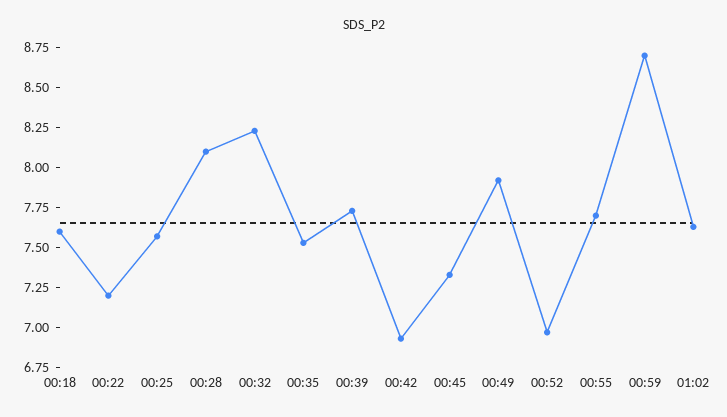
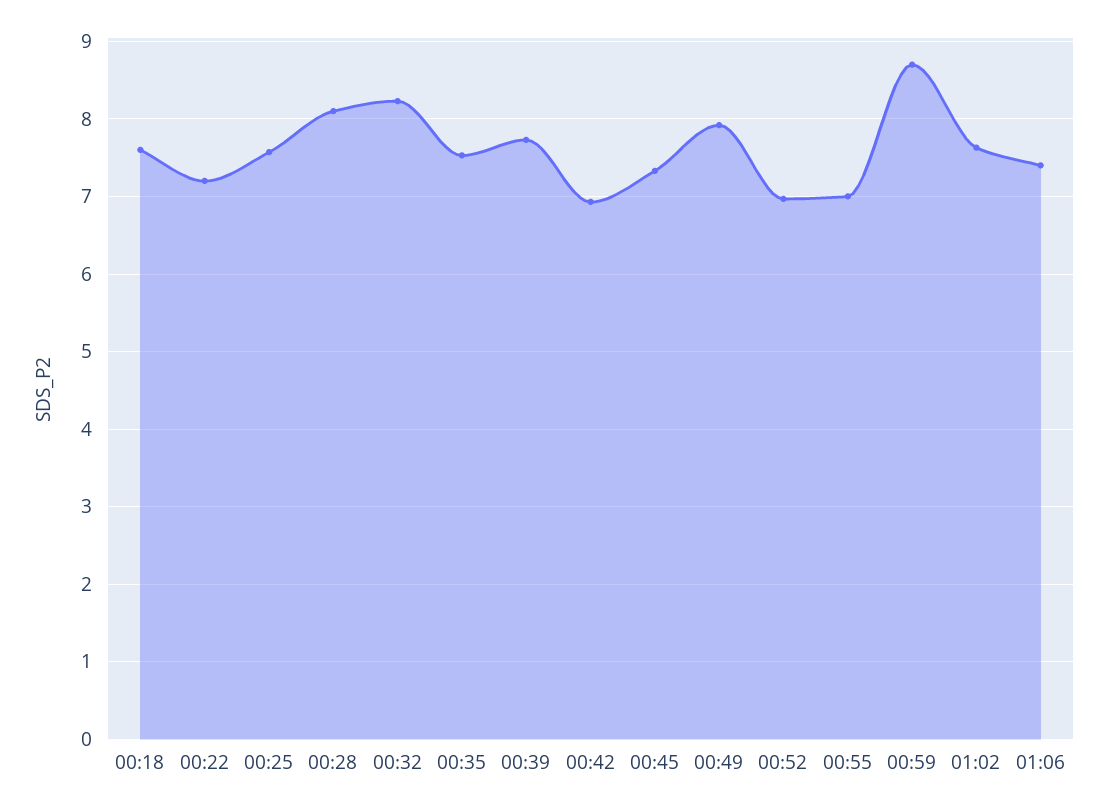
00:55: 7.75 -> 7
01:06: none -> 7.4

